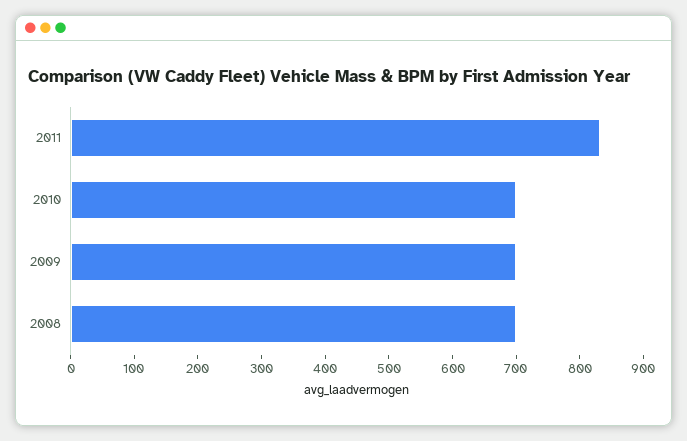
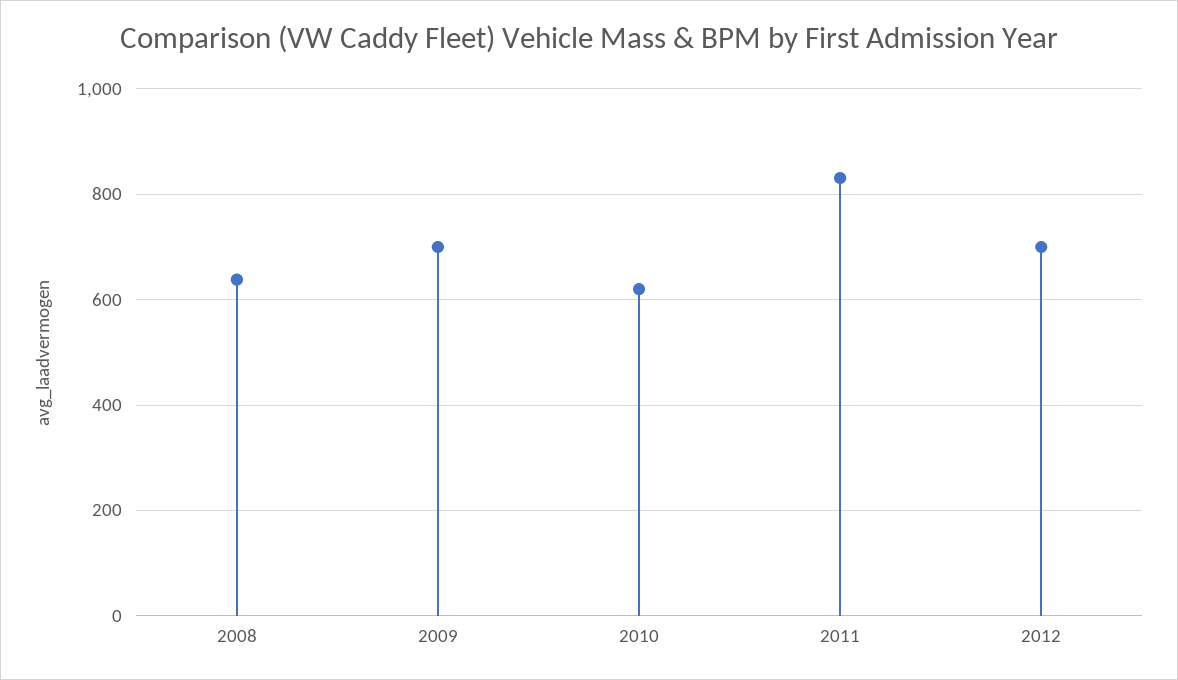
2010: 700 -> 620
2008: 700 -> 640
2012: none -> 700

